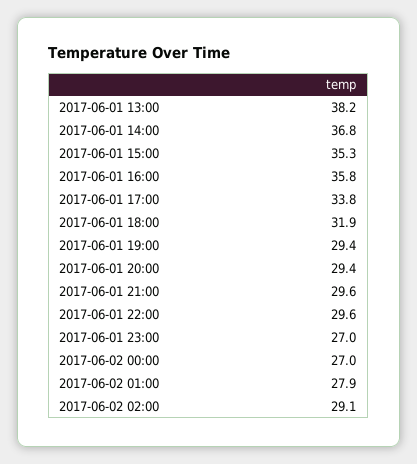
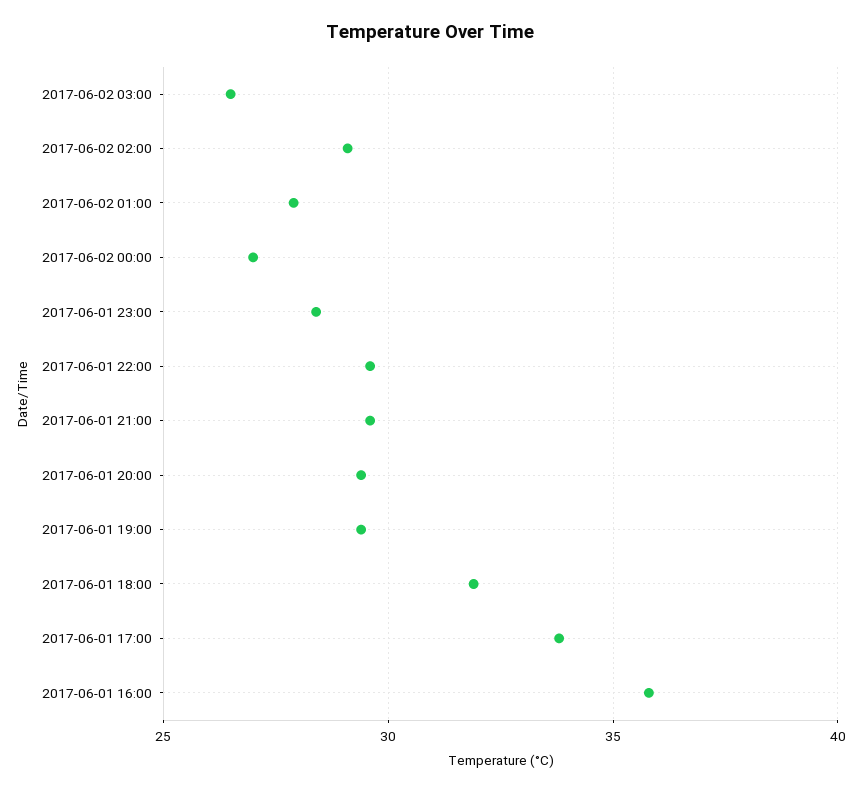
2017-06-01 13:00: 38.2 -> none
2017-06-01 14:00: 36.8 -> none
2017-06-01 15:00: 35.3 -> none
2017-06-01 23:00: 27 -> 28.5
2017-06-02 03:00: none -> 26.5

